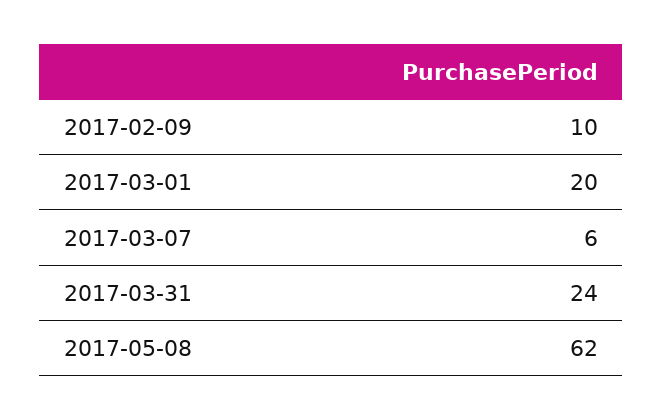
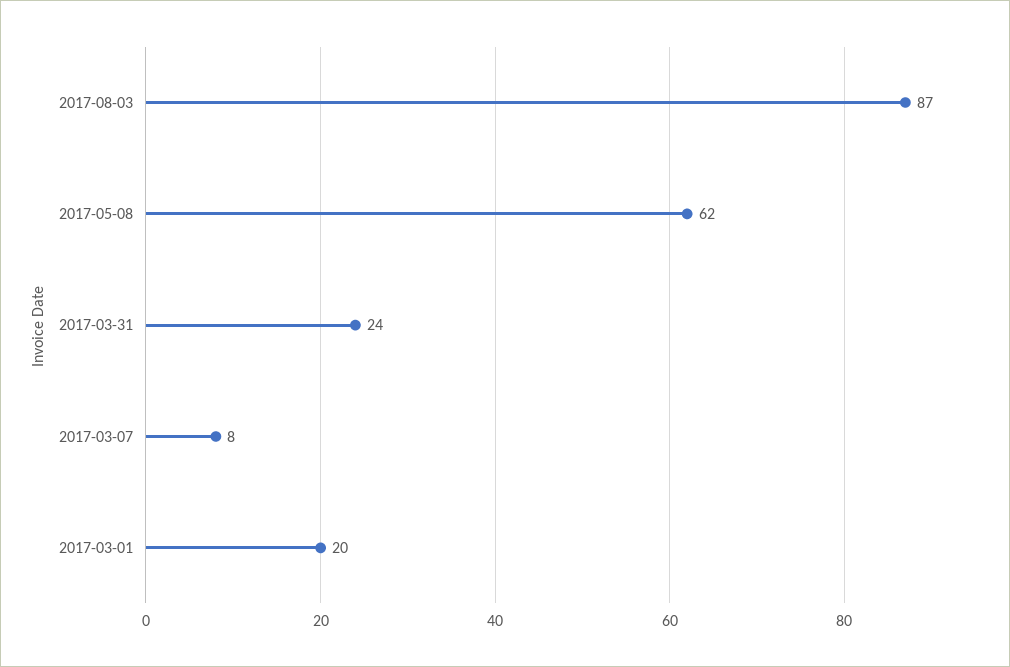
2017-02-09: 10 -> none
2017-03-07: 6 -> 8
2017-08-03: none -> 87

